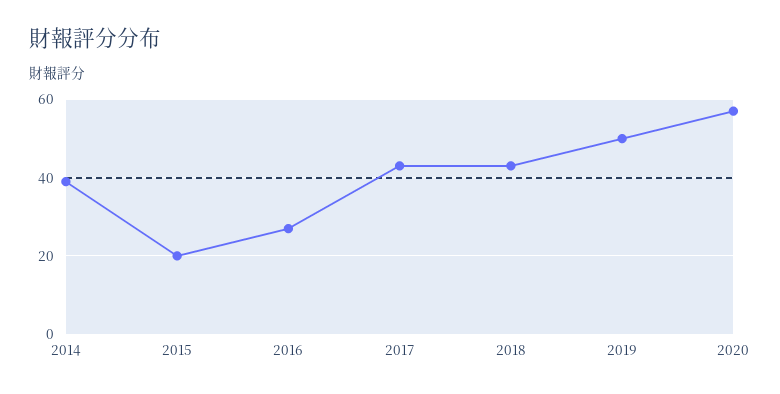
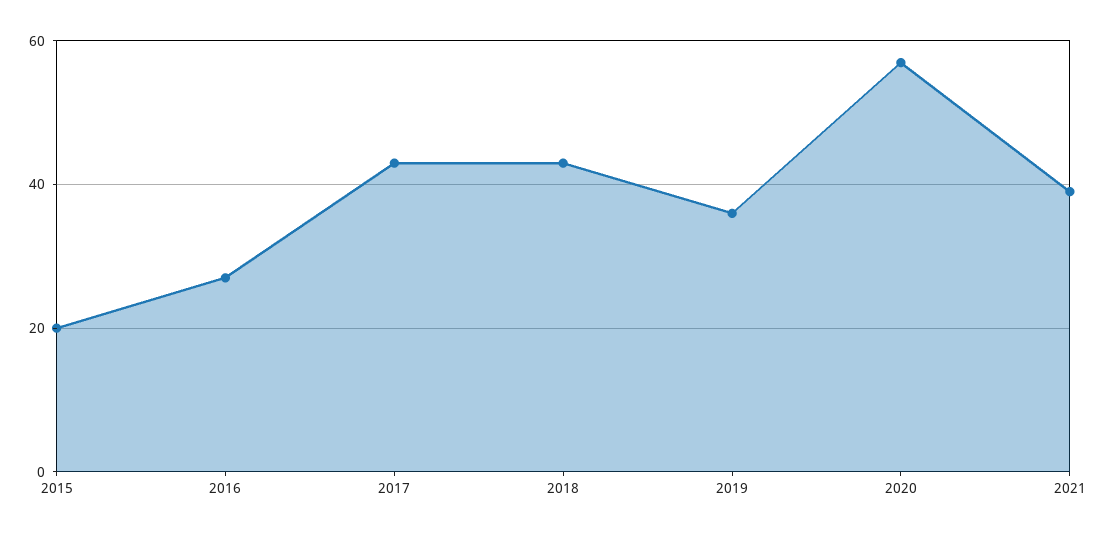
2014: 40 -> none
2019: 50 -> 35
2021: none -> 40

